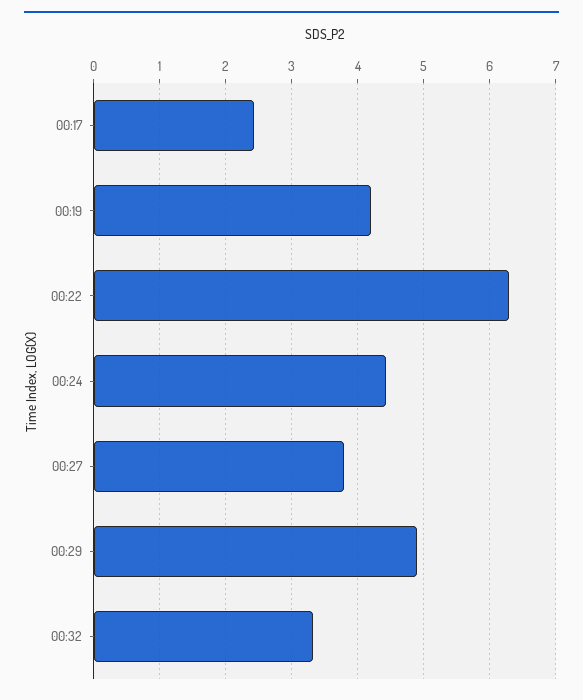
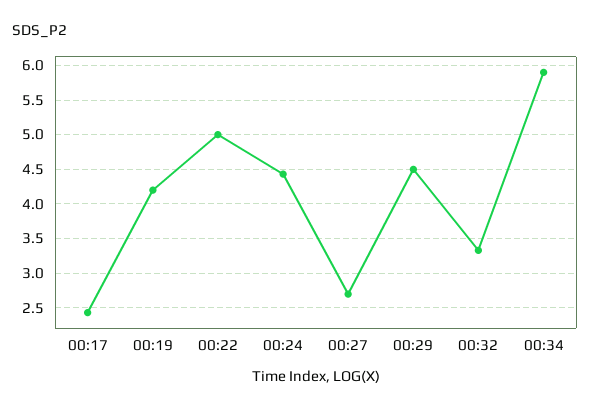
00:22: 6.3 -> 5
00:27: 3.8 -> 2.7
00:29: 4.9 -> 4.5
00:34: none -> 5.9

